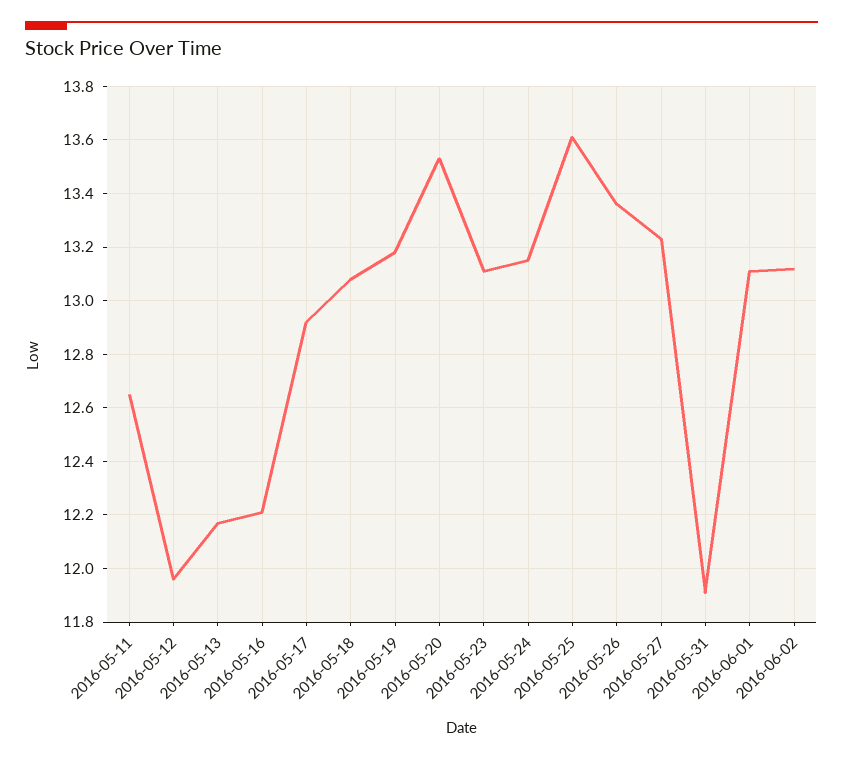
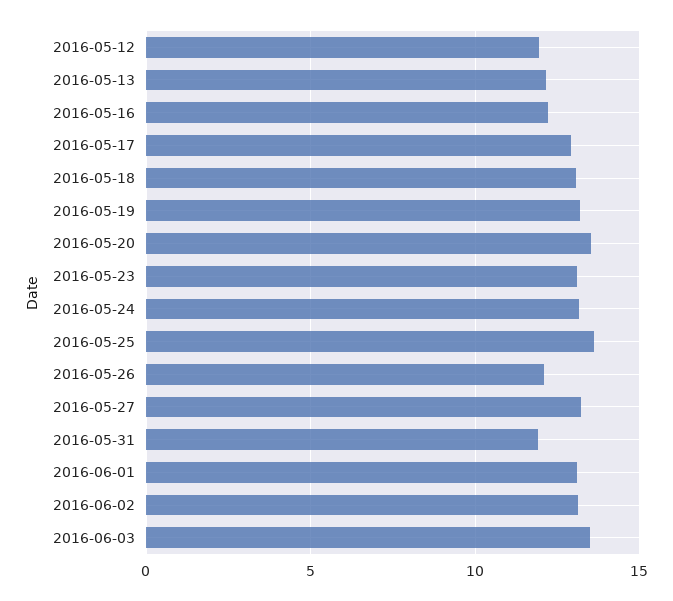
2016-05-11: 12.65 -> none
2016-05-26: 13.35 -> 12
2016-06-03: none -> 13.5

